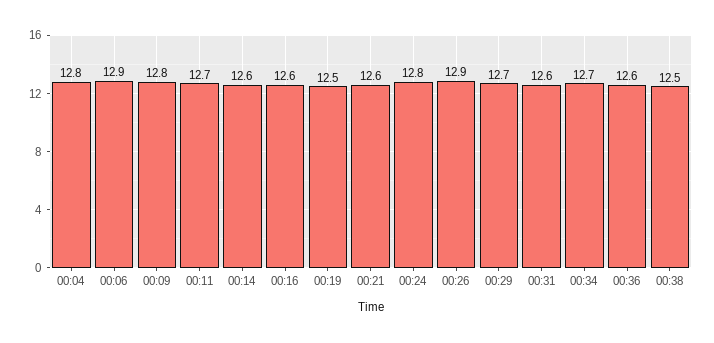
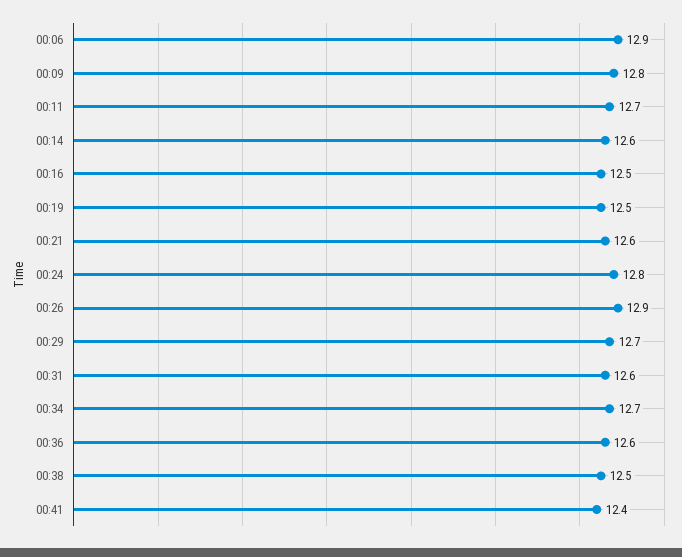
00:04: 12.8 -> none
00:16: 12.6 -> 12.5
00:41: none -> 12.4

